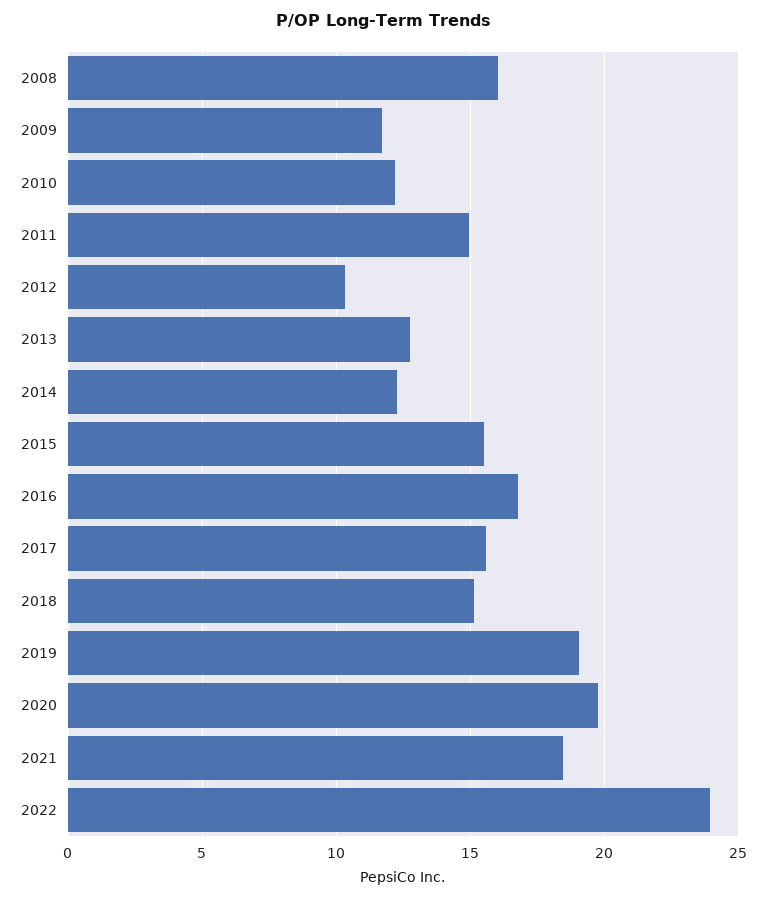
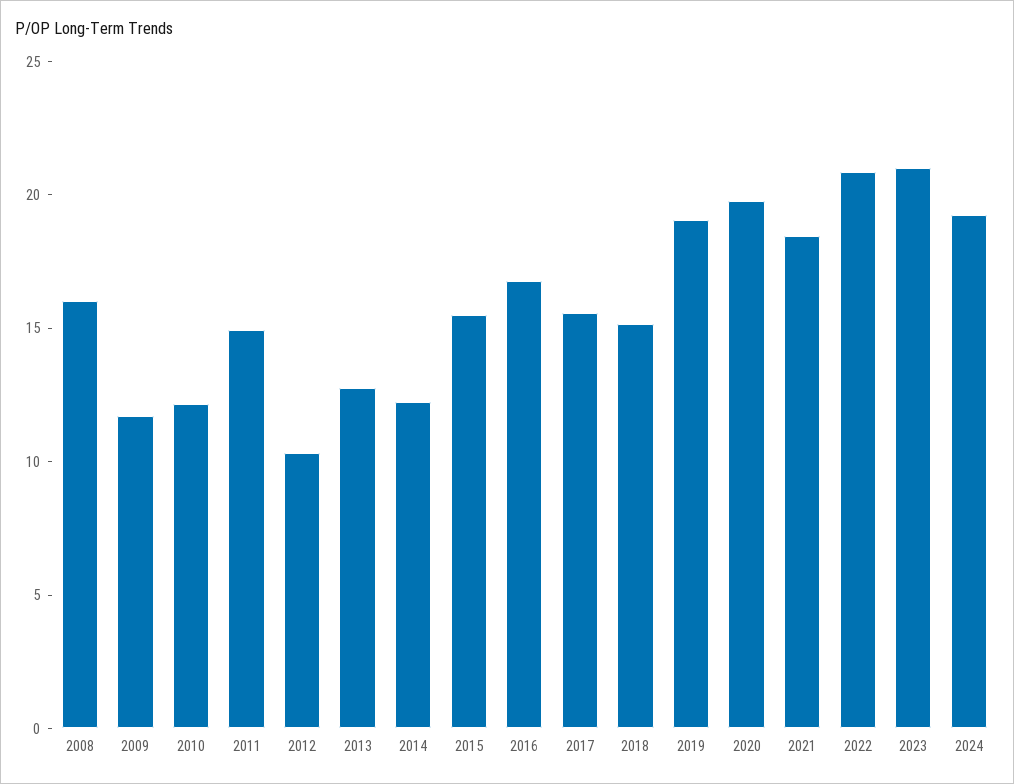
2022: 24 -> 21
2023: none -> 21
2024: none -> 19

